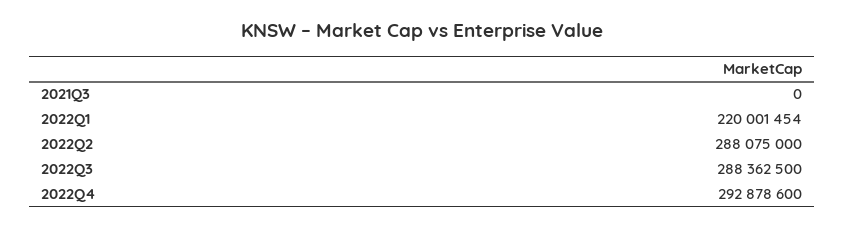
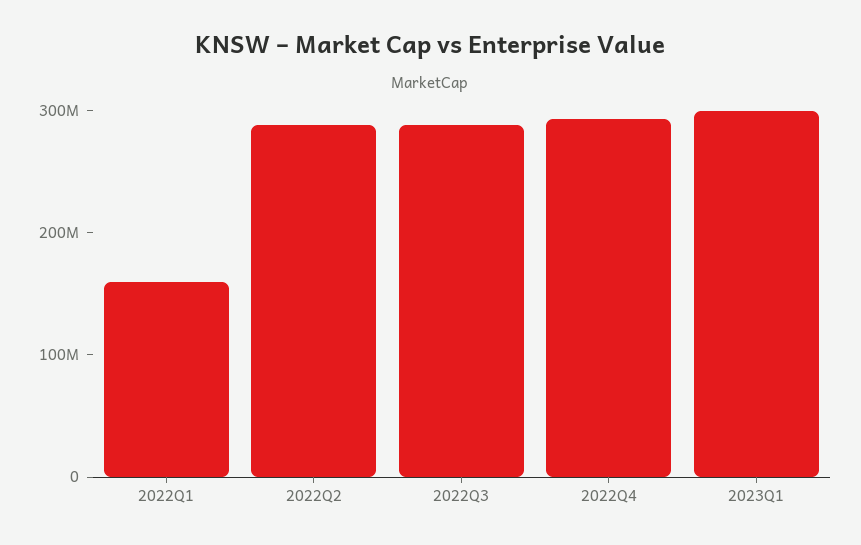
2021Q3: 0 -> none
2022Q1: 220001454 -> 160000000
2023Q1: none -> 300000000

